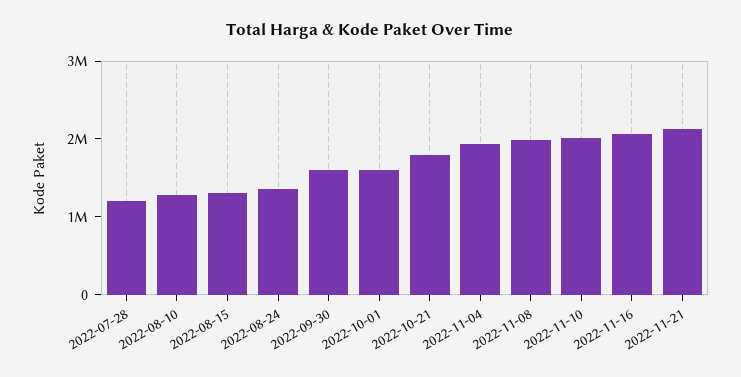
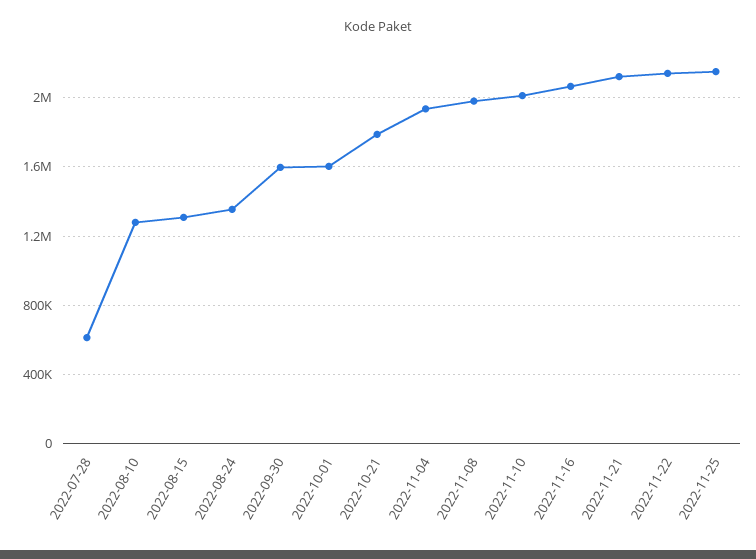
2022-07-28: 1200000 -> 600000
2022-11-22: none -> 2150000
2022-11-25: none -> 2150000

